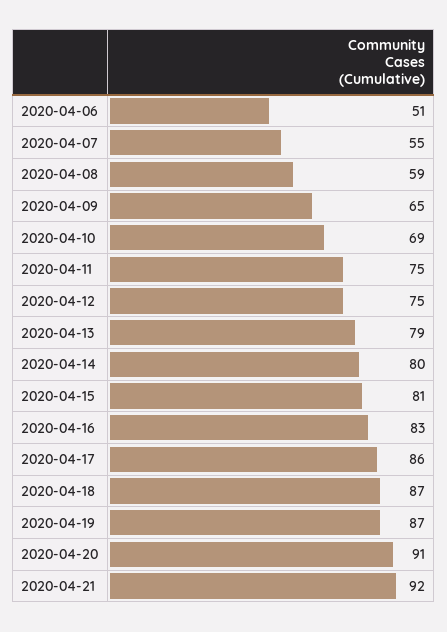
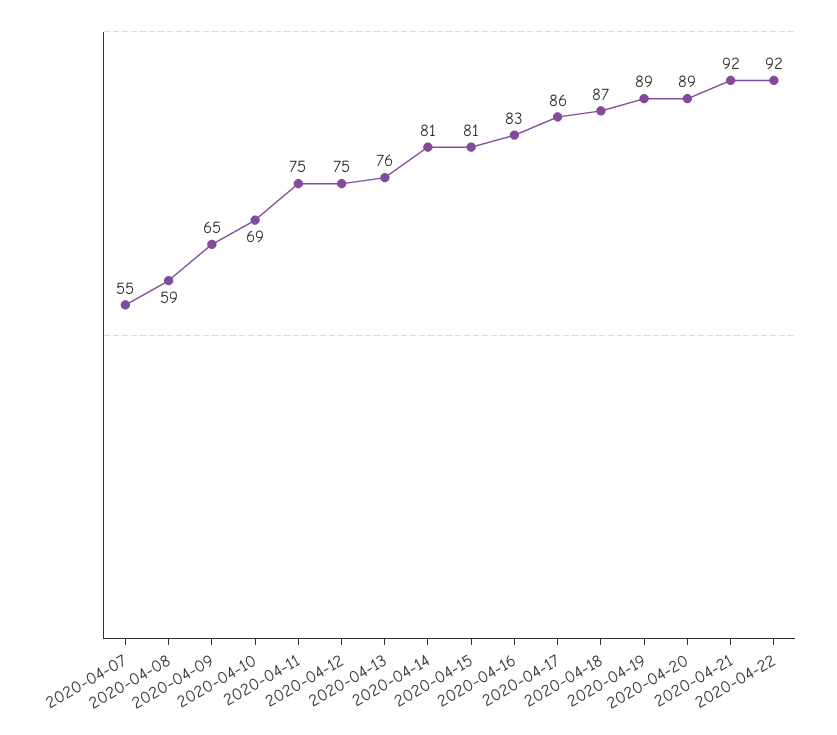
2020-04-06: 51 -> none
2020-04-13: 79 -> 76
2020-04-14: 80 -> 81
2020-04-19: 87 -> 89
2020-04-20: 91 -> 89
2020-04-22: none -> 92

